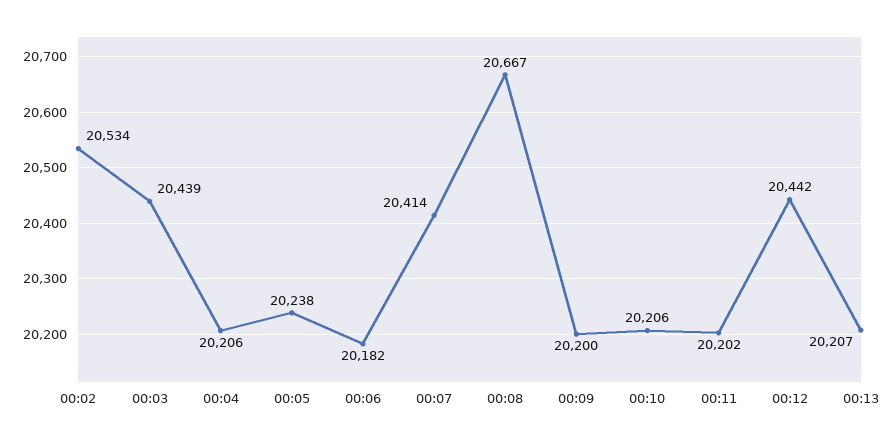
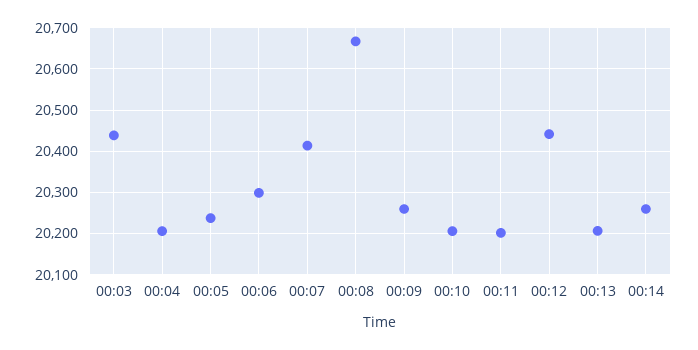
00:02: 20534 -> none
00:06: 20182 -> 20300
00:09: 20200 -> 20260
00:14: none -> 20260

